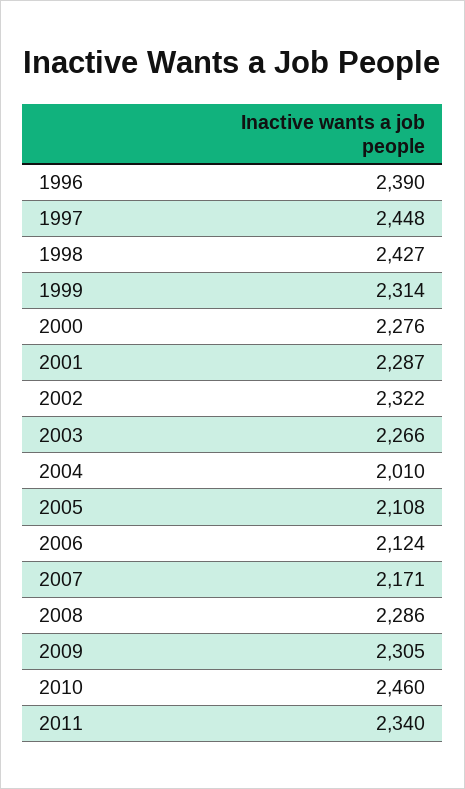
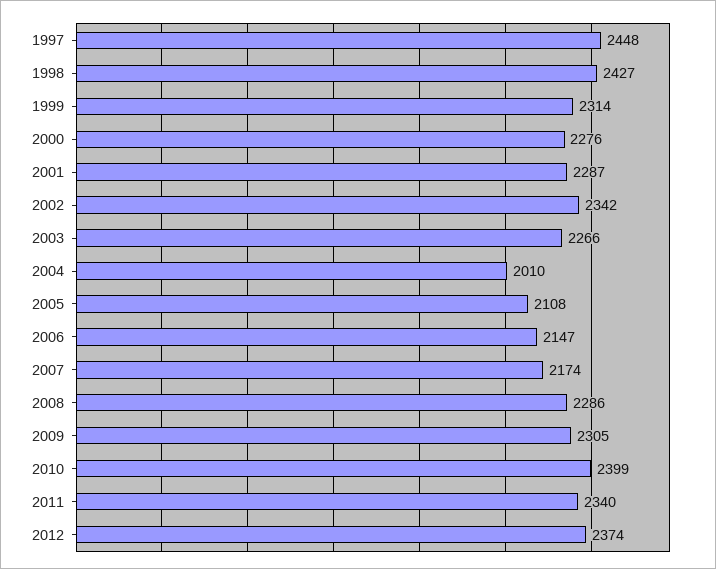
1996: 2390 -> none
2002: 2322 -> 2342
2006: 2124 -> 2147
2007: 2171 -> 2174
2010: 2460 -> 2399
2012: none -> 2374

